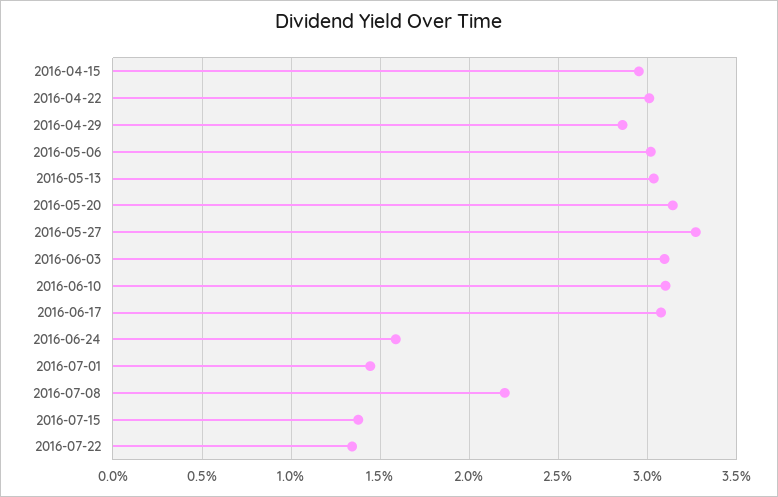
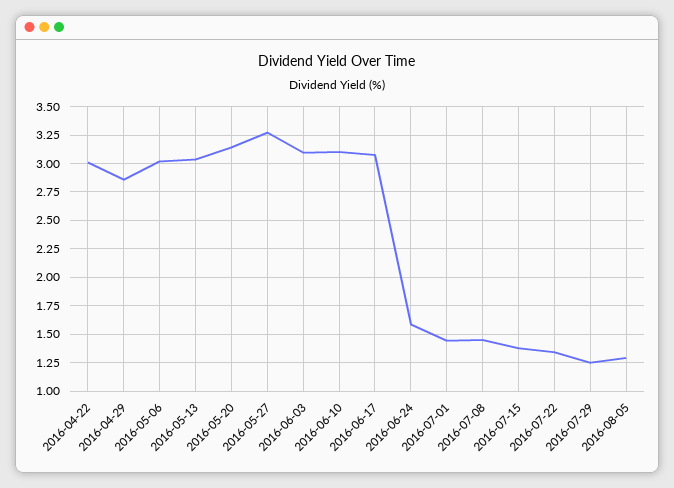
2016-04-15: 2.95 -> none
2016-07-08: 2.2 -> 1.5
2016-07-29: none -> 1.25
2016-08-05: none -> 1.25

